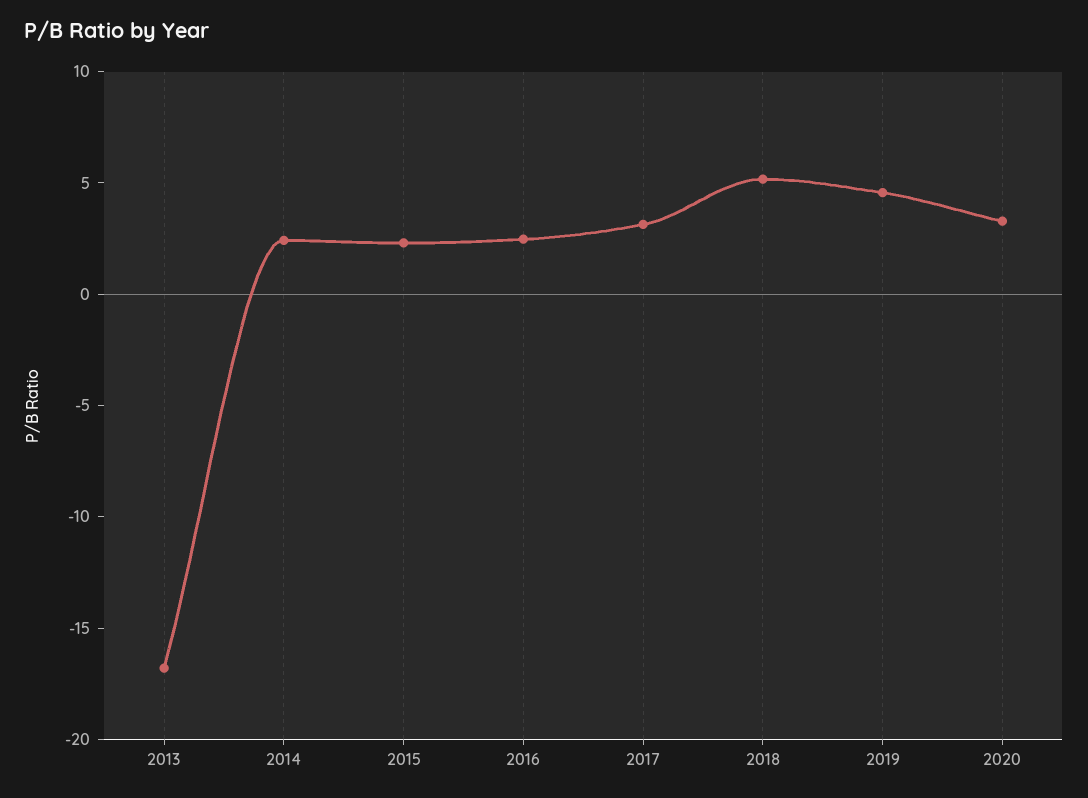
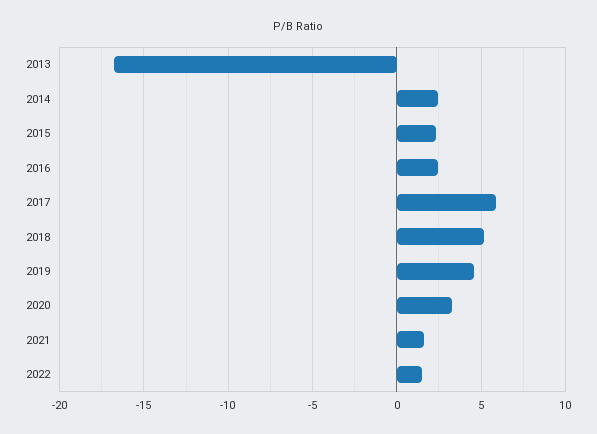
2017: 3 -> 6
2021: none -> 1.5
2022: none -> 1.5

